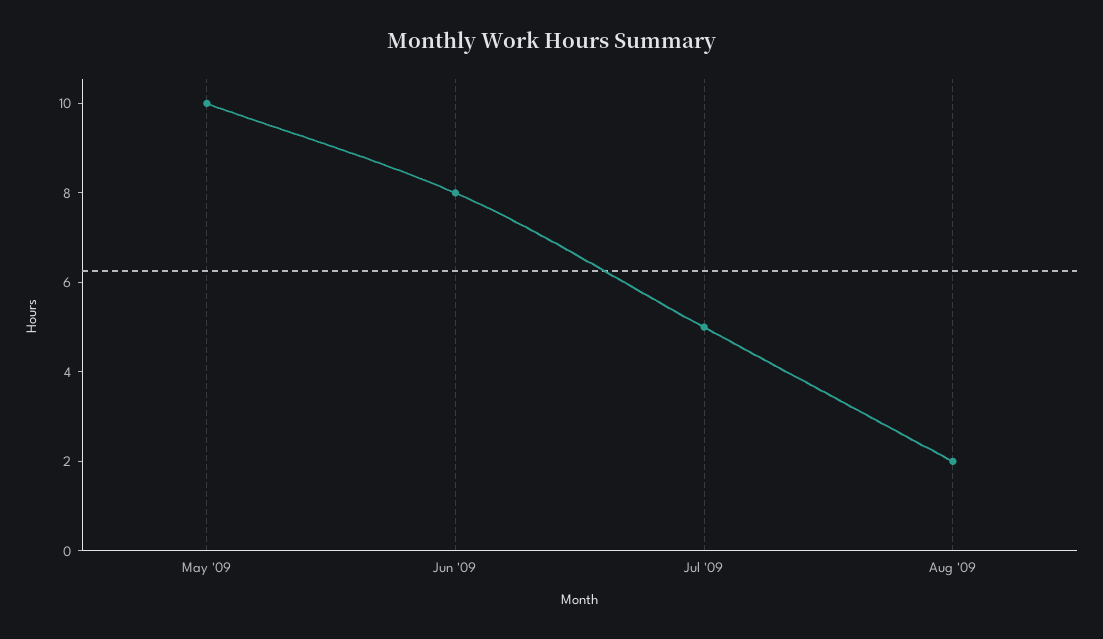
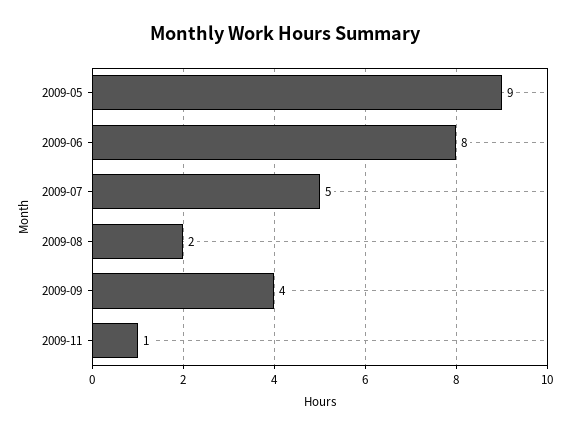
May '09: 10 -> 9
2009-09: none -> 4
2009-11: none -> 1

